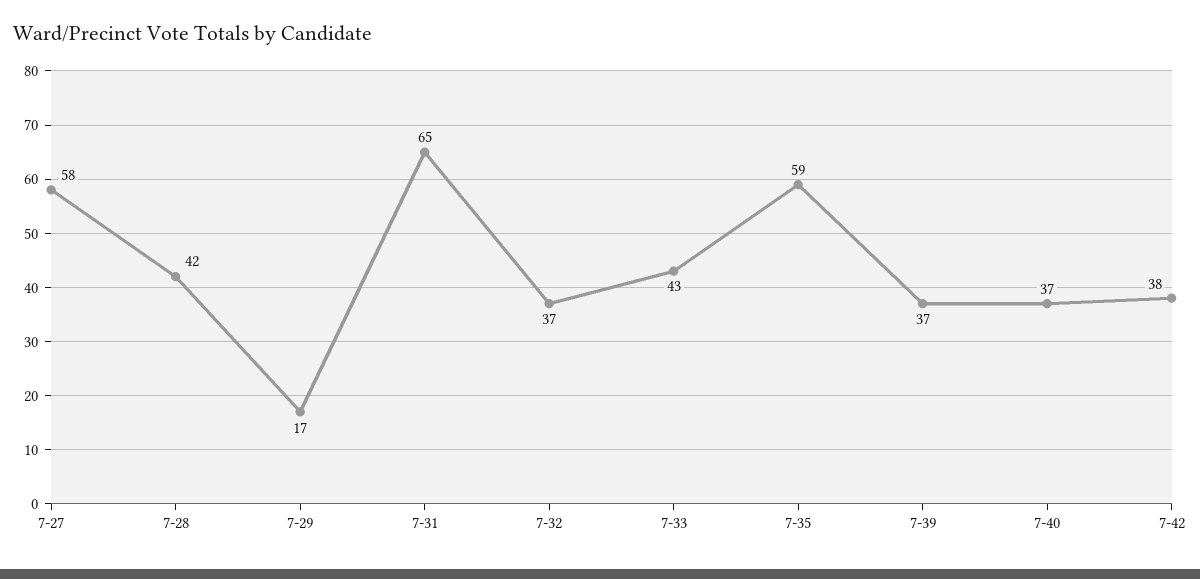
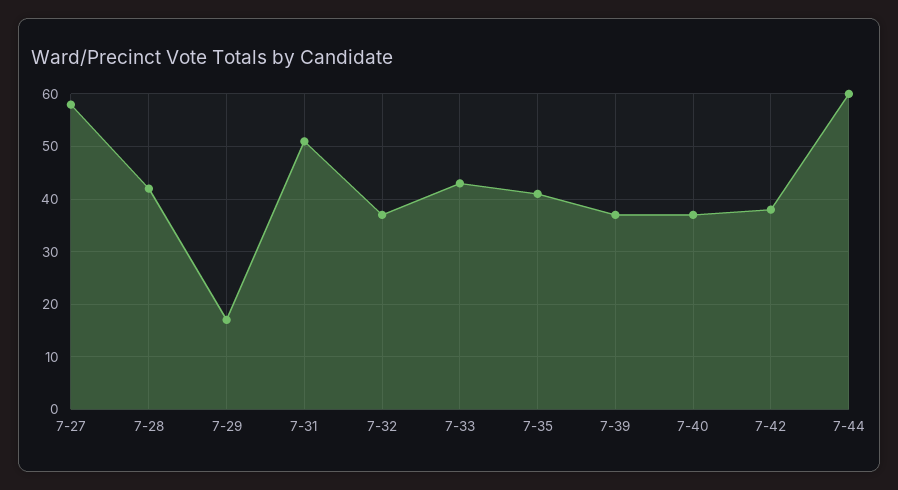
7-31: 65 -> 50
7-35: 59 -> 40
7-44: none -> 60

